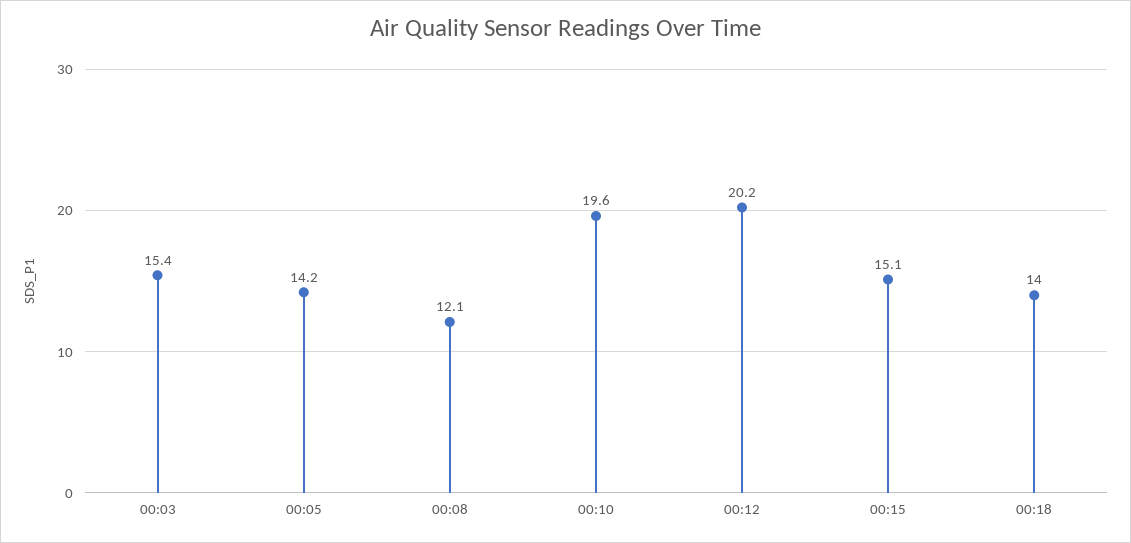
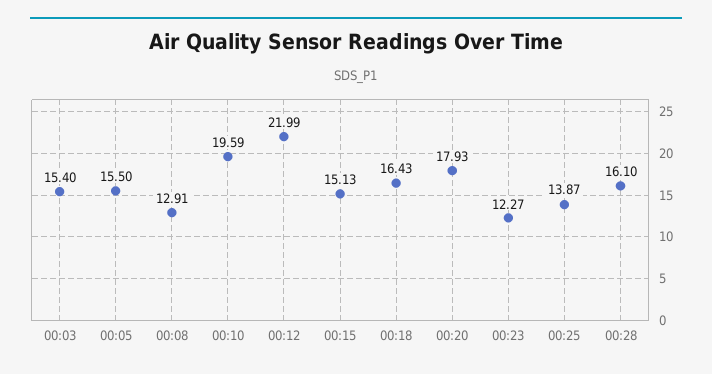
00:05: 14.2 -> 15.5
00:08: 12.1 -> 12.91
00:12: 20.2 -> 21.99
00:18: 14 -> 16.43
00:20: none -> 17.93
00:23: none -> 12.27
00:25: none -> 13.87
00:28: none -> 16.1

